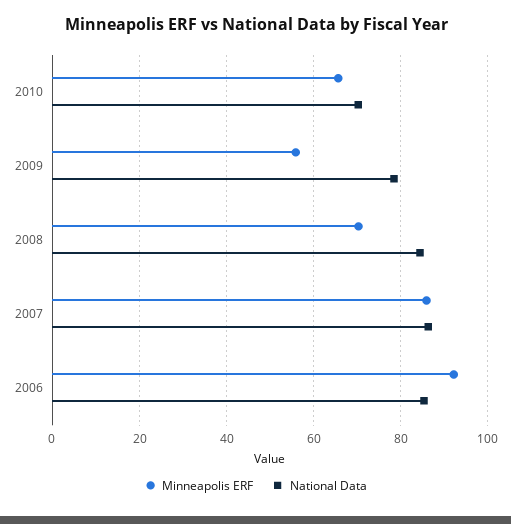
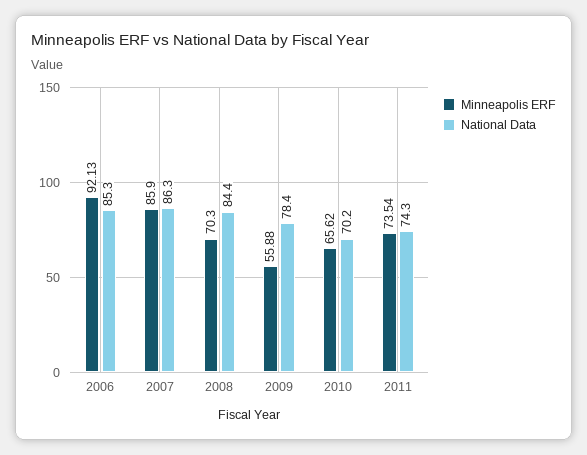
Minneapolis ERF, 2011: none -> 73.54
National Data, 2011: none -> 74.3

